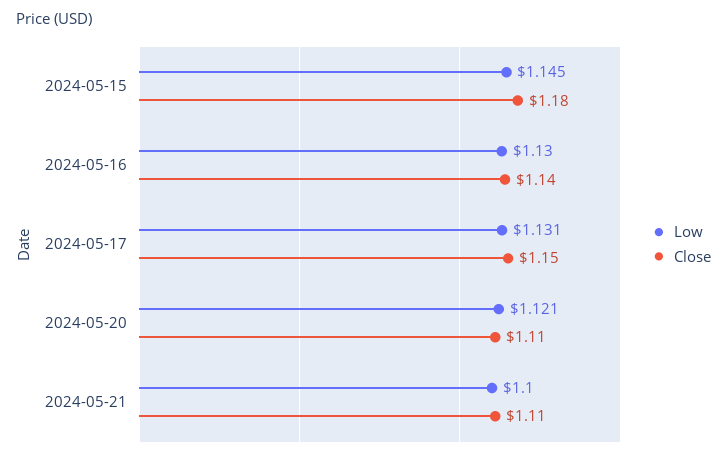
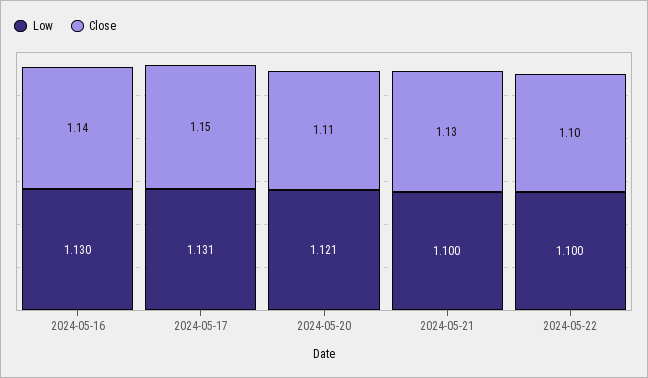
Low, 2024-05-15: 1.145 -> none
Close, 2024-05-15: 1.18 -> none
Close, 2024-05-21: 1.11 -> 1.13
Low, 2024-05-22: none -> 1.1
Close, 2024-05-22: none -> 1.1

